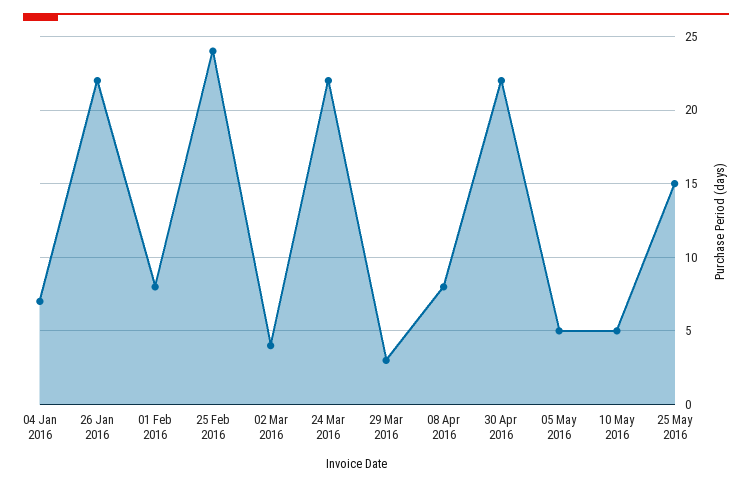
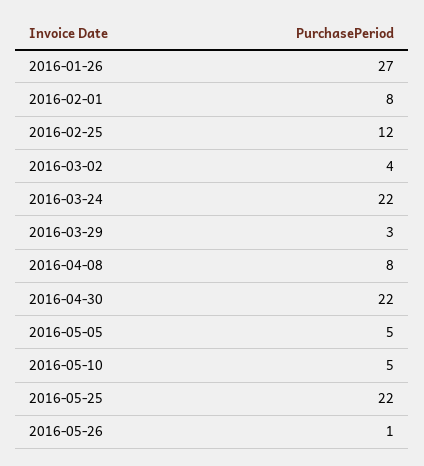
04 Jan 2016: 7 -> none
26 Jan 2016: 22 -> 27
25 Feb 2016: 24 -> 12
25 May 2016: 15 -> 22
2016-05-26: none -> 1

